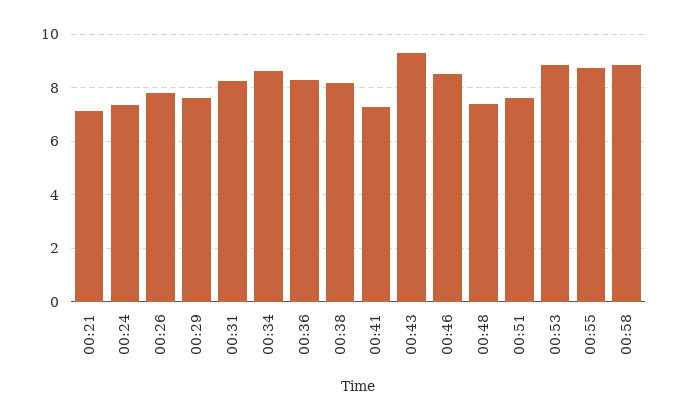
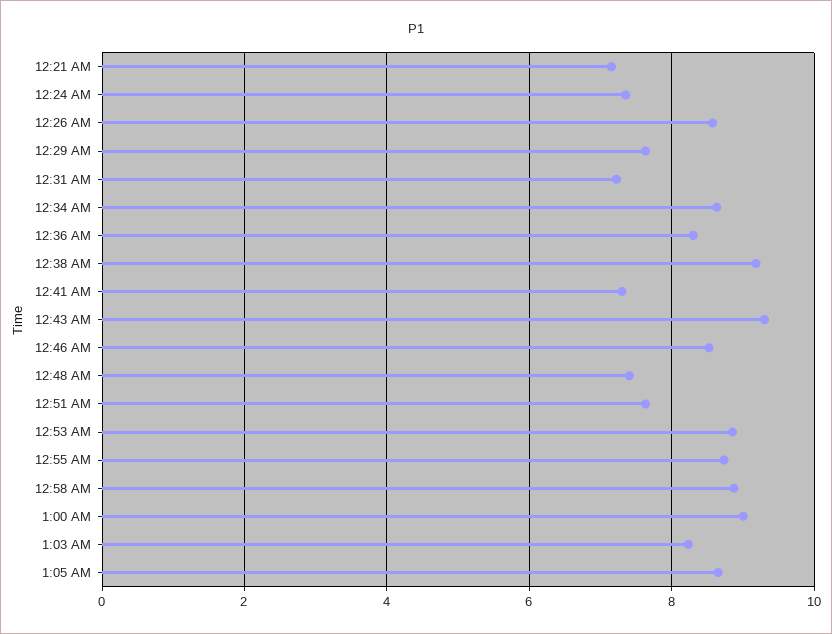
00:26: 7.75 -> 8.6
00:31: 8.25 -> 7.2
00:38: 8.25 -> 9.2
1:00 AM: none -> 9
1:03 AM: none -> 8.2
1:05 AM: none -> 8.6

